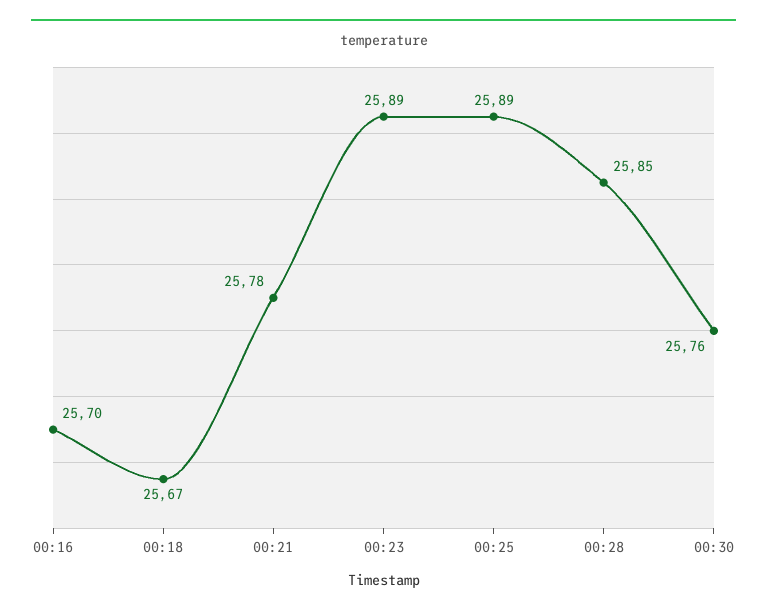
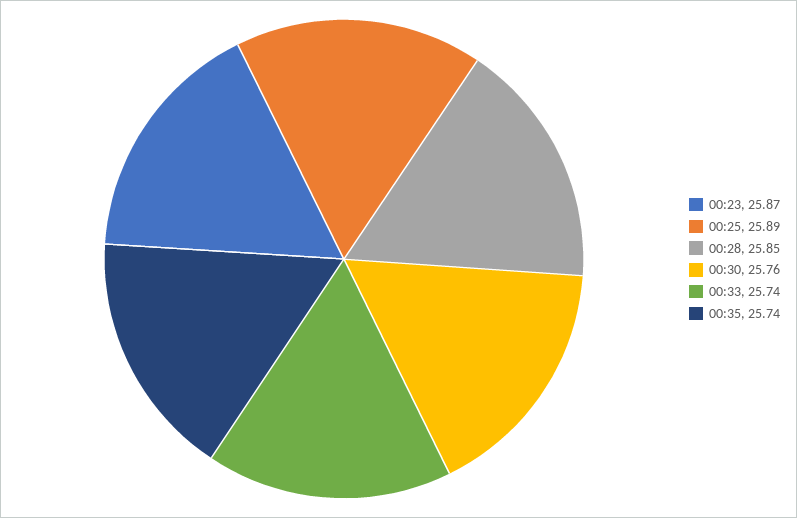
00:16: 25.7 -> none
00:18: 25.67 -> none
00:21: 25.78 -> none
00:23: 25.89 -> 25.87
00:33: none -> 25.74
00:35: none -> 25.74

